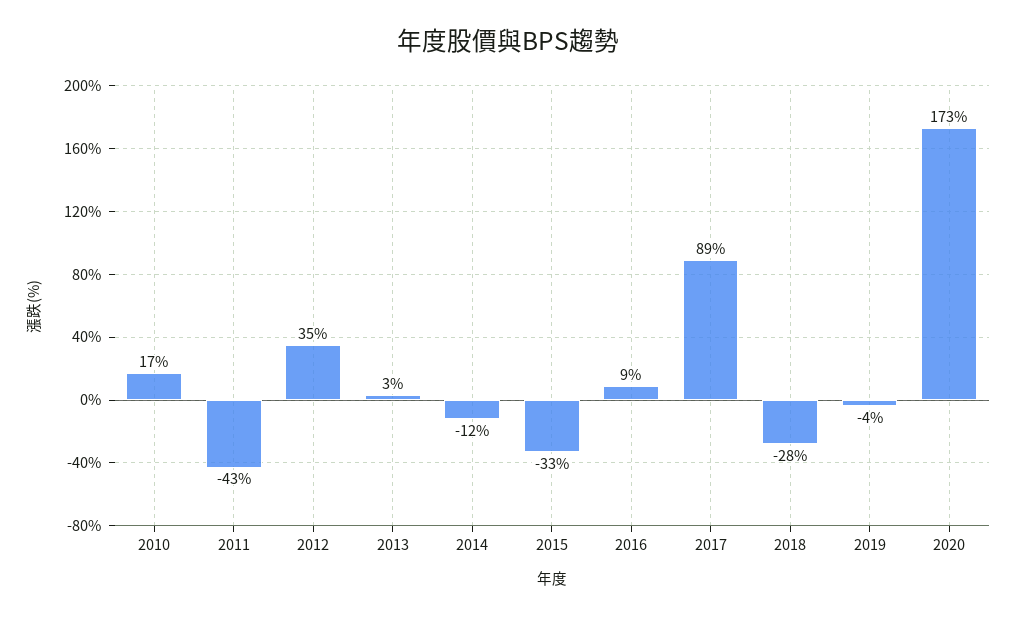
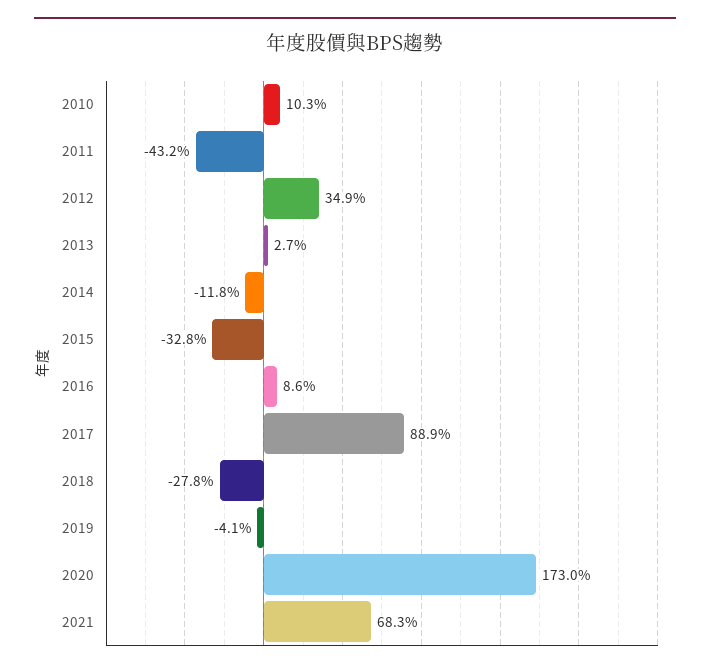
2010: 17 -> 10.3
2021: none -> 68.3

